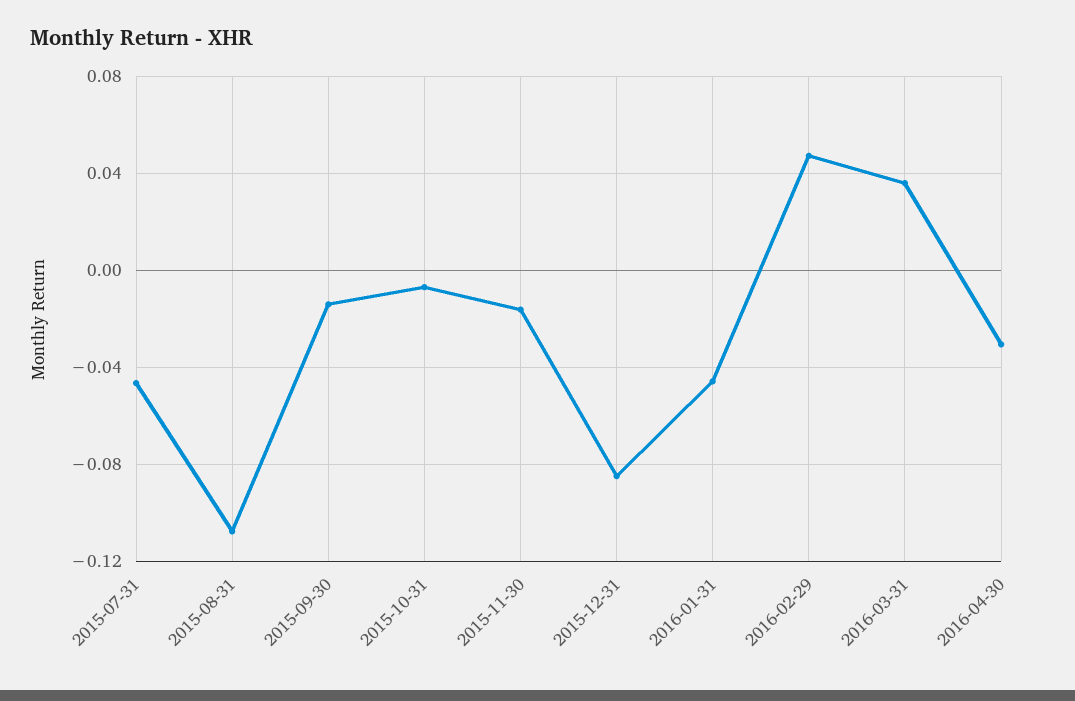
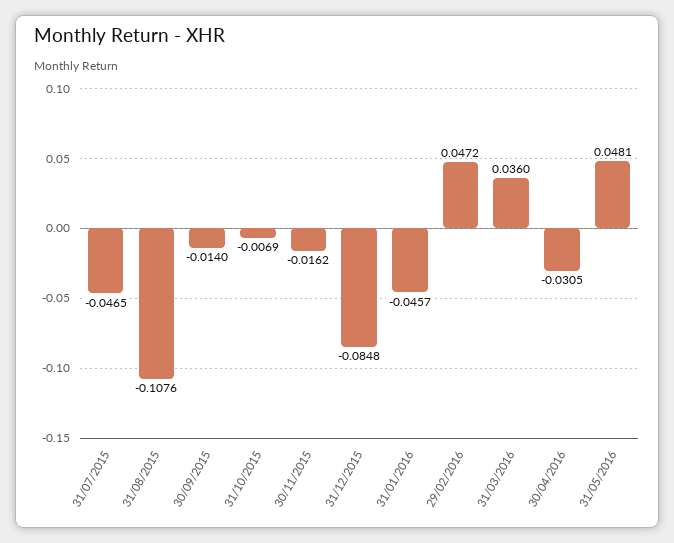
31/05/2016: none -> 0.0481

